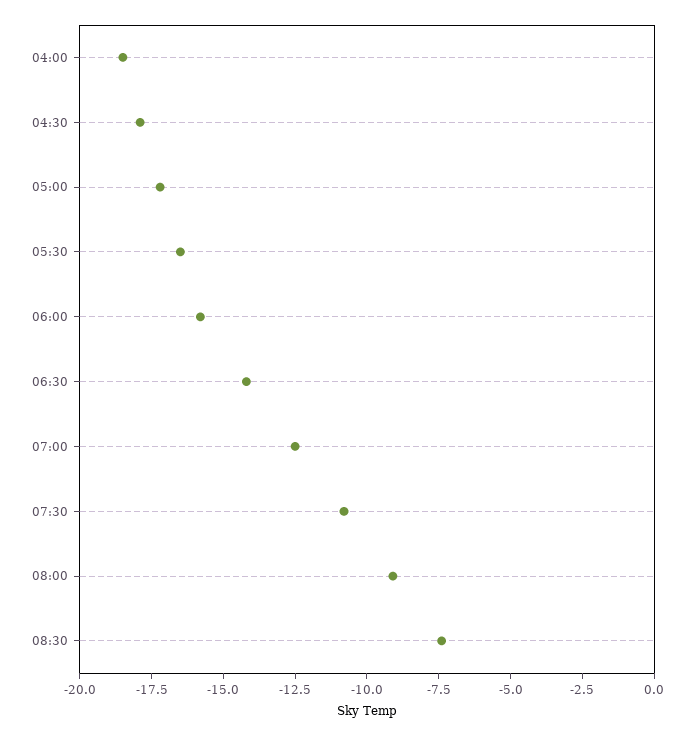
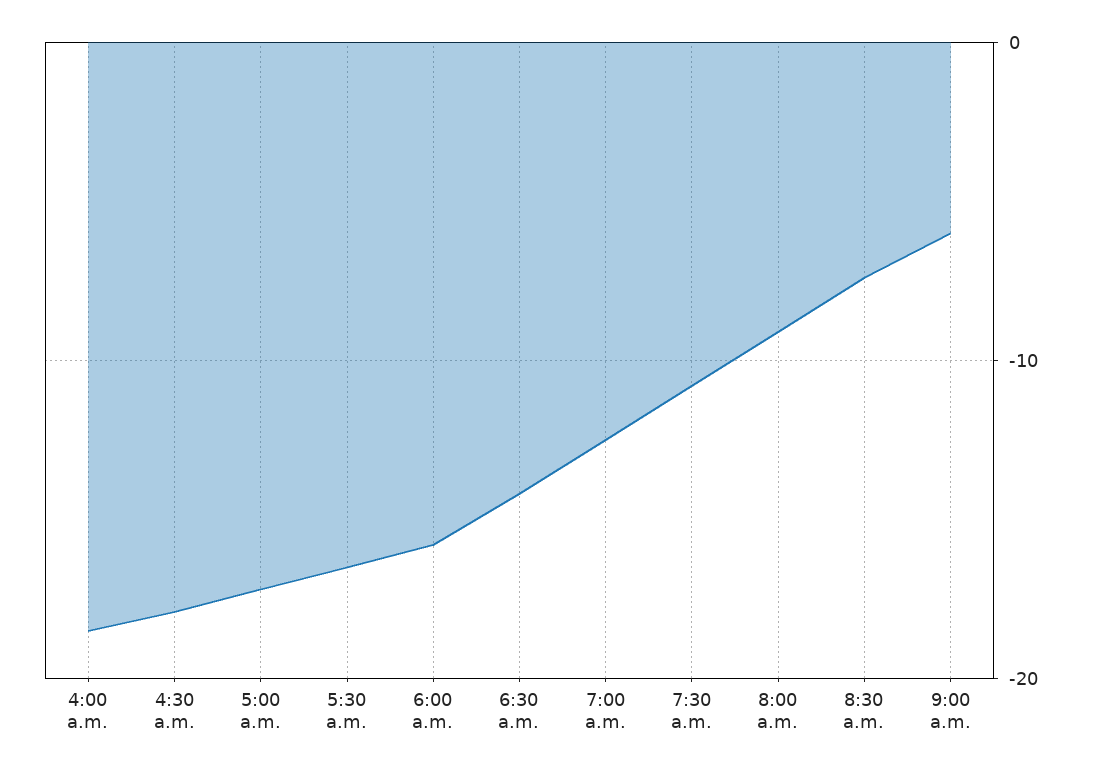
9:00 a.m.: none -> -6

